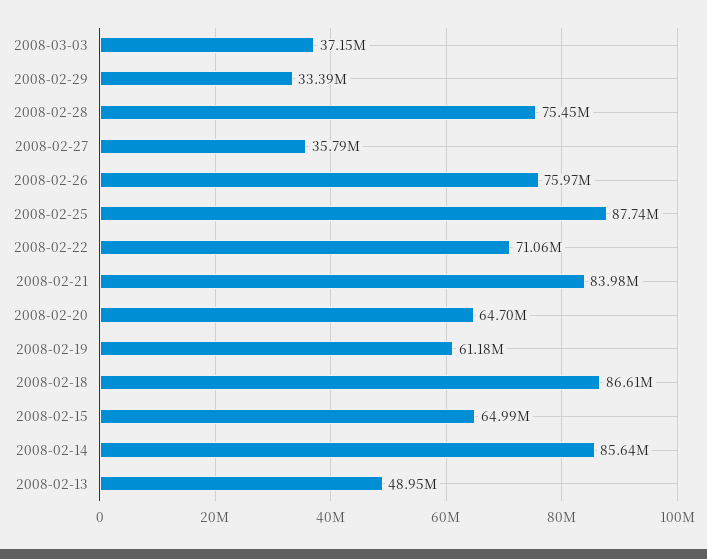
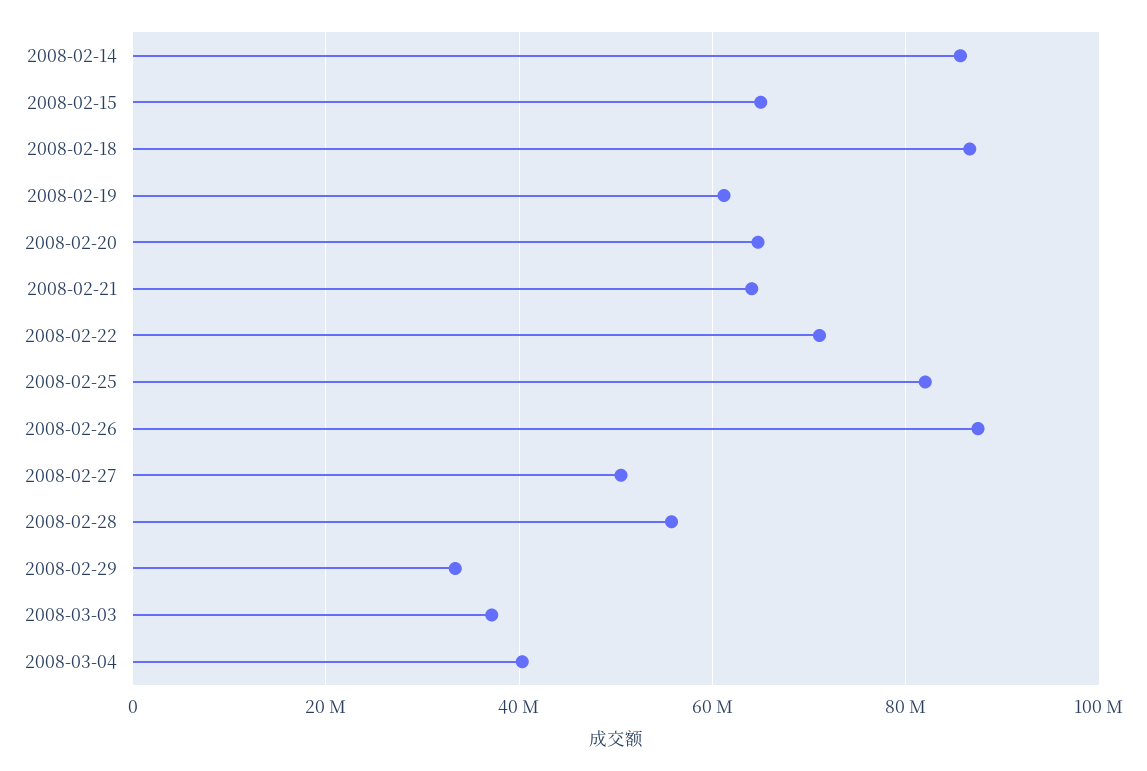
2008-02-28: 75450000 -> 56000000
2008-02-27: 35790000 -> 50000000
2008-02-26: 75970000 -> 88000000
2008-02-25: 87740000 -> 82000000
2008-02-21: 83980000 -> 64000000
2008-02-13: 48950000 -> none
2008-03-04: none -> 40000000

